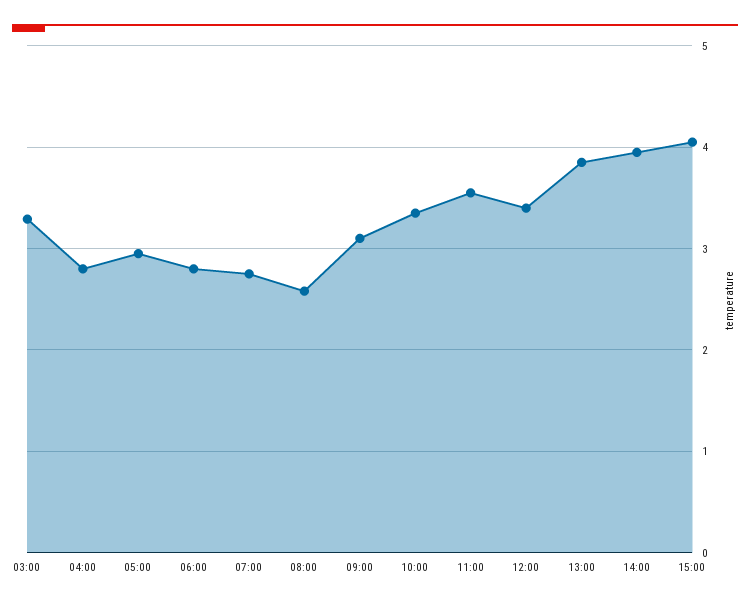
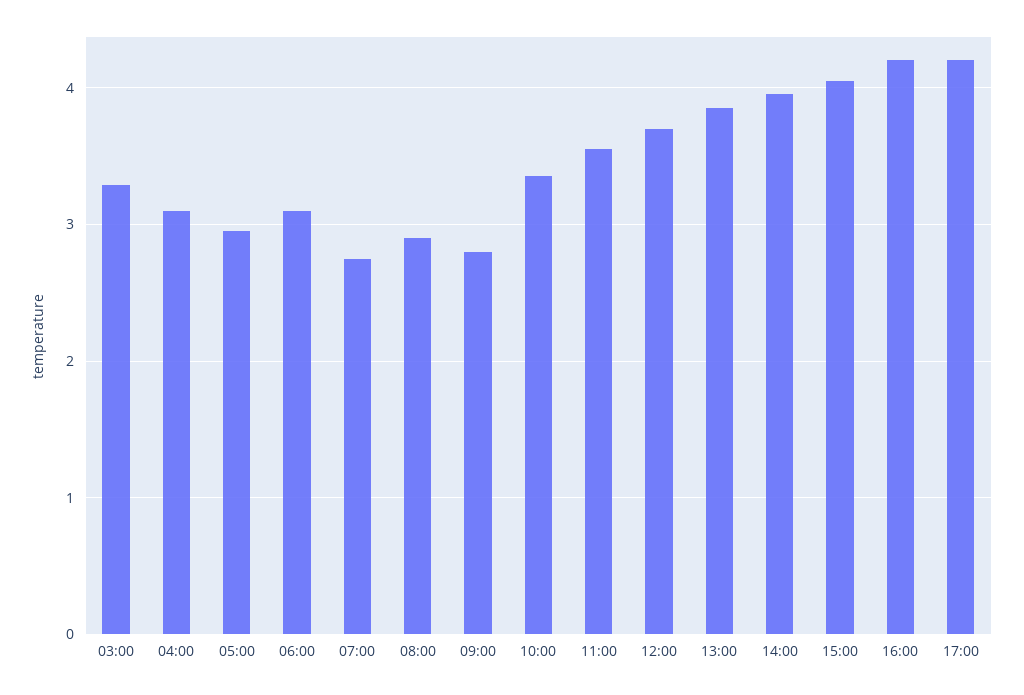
04:00: 2.8 -> 3.1
06:00: 2.8 -> 3.1
08:00: 2.6 -> 2.9
09:00: 3.1 -> 2.8
12:00: 3.4 -> 3.7
16:00: none -> 4.2
17:00: none -> 4.2

